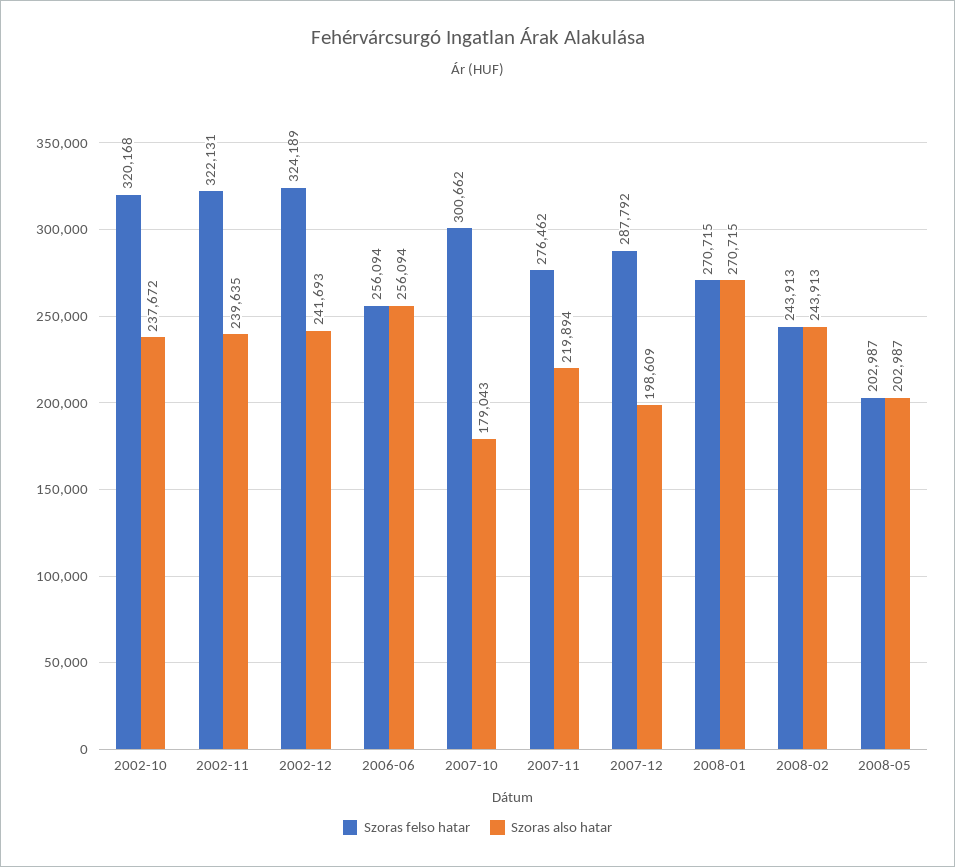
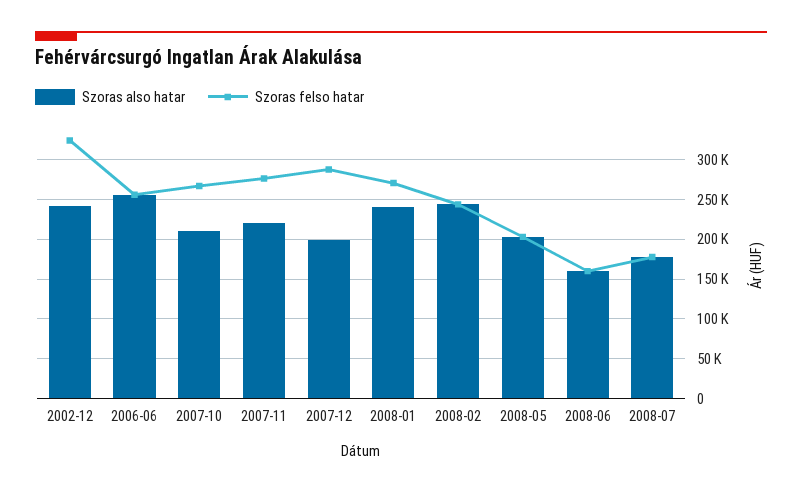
Szoras felso hatar, 2002-10: 320168 -> none
Szoras also hatar, 2002-10: 237672 -> none
Szoras felso hatar, 2002-11: 322131 -> none
Szoras also hatar, 2002-11: 239635 -> none
Szoras felso hatar, 2007-10: 300662 -> 270000
Szoras also hatar, 2007-10: 179043 -> 210000
Szoras also hatar, 2008-01: 270715 -> 240000
Szoras also hatar, 2008-06: none -> 160000
Szoras felso hatar, 2008-06: none -> 160000
Szoras also hatar, 2008-07: none -> 180000
Szoras felso hatar, 2008-07: none -> 180000

